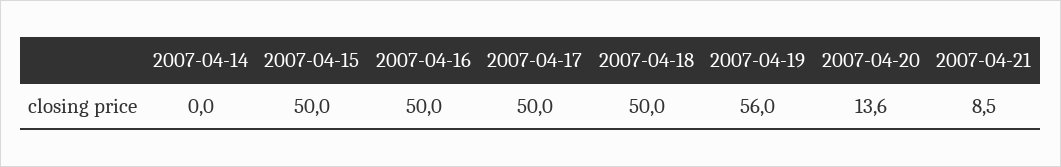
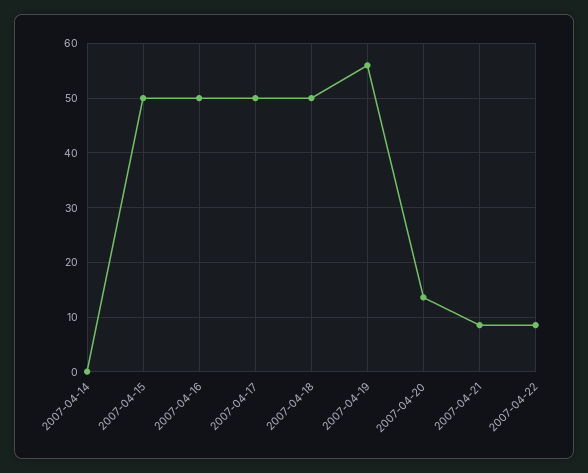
2007-04-22: none -> 8

